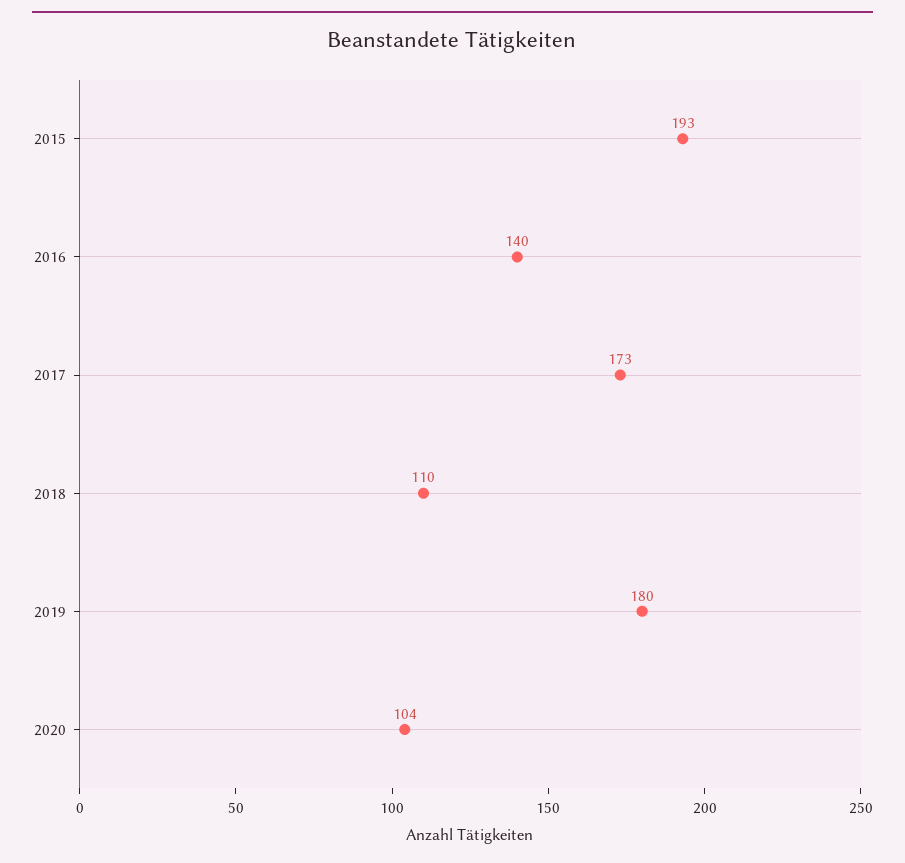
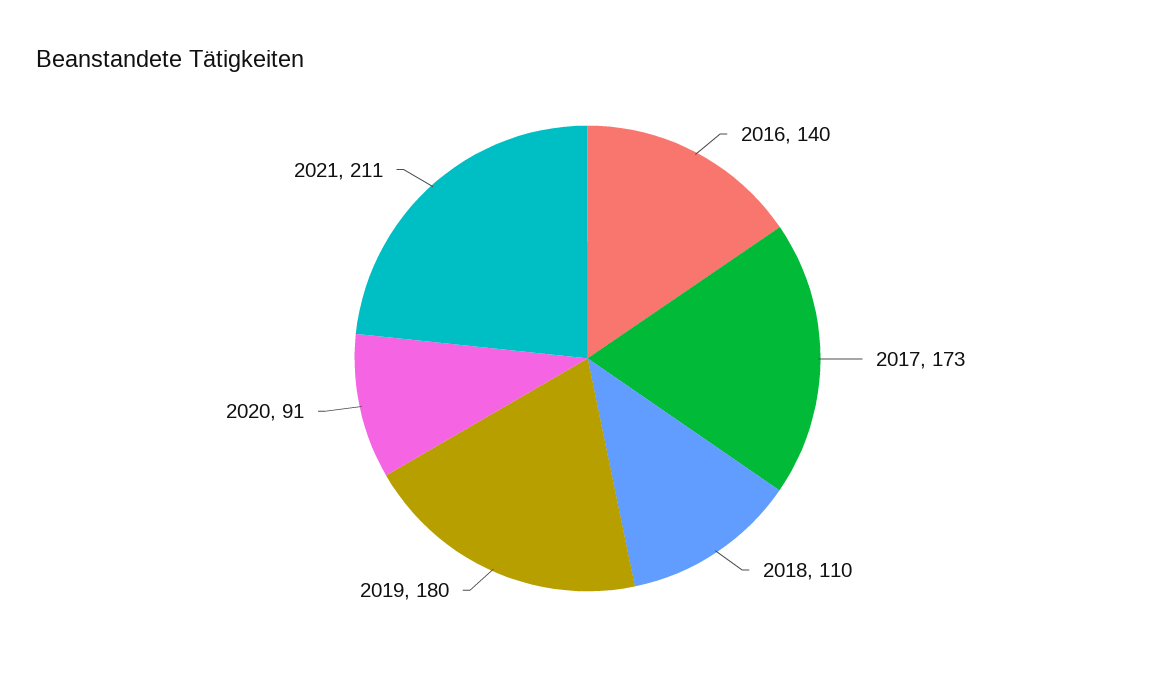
2015: 193 -> none
2020: 104 -> 91
2021: none -> 211

